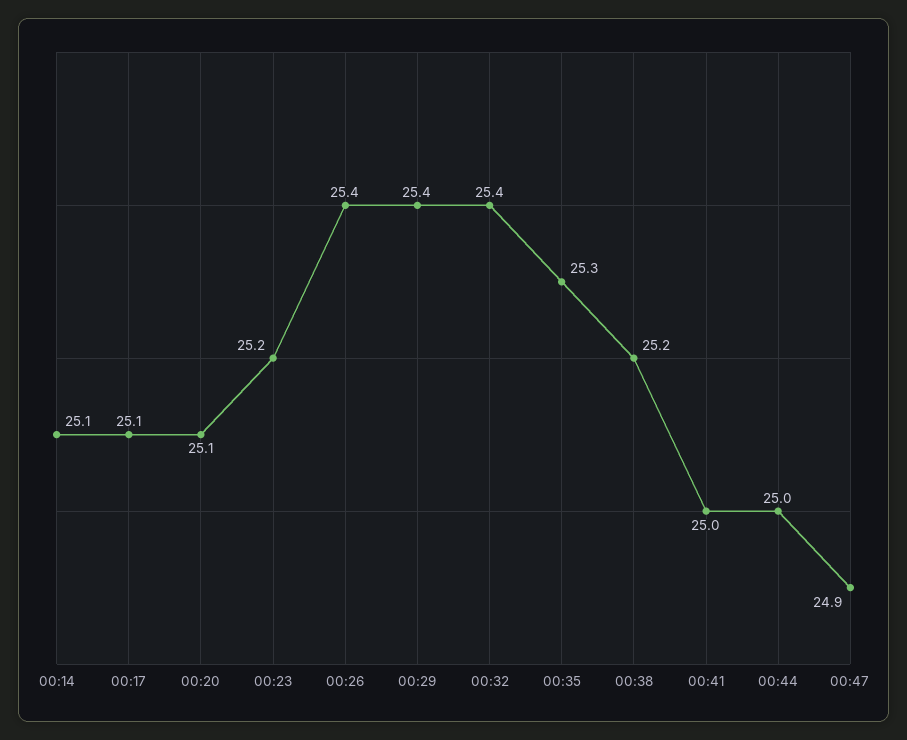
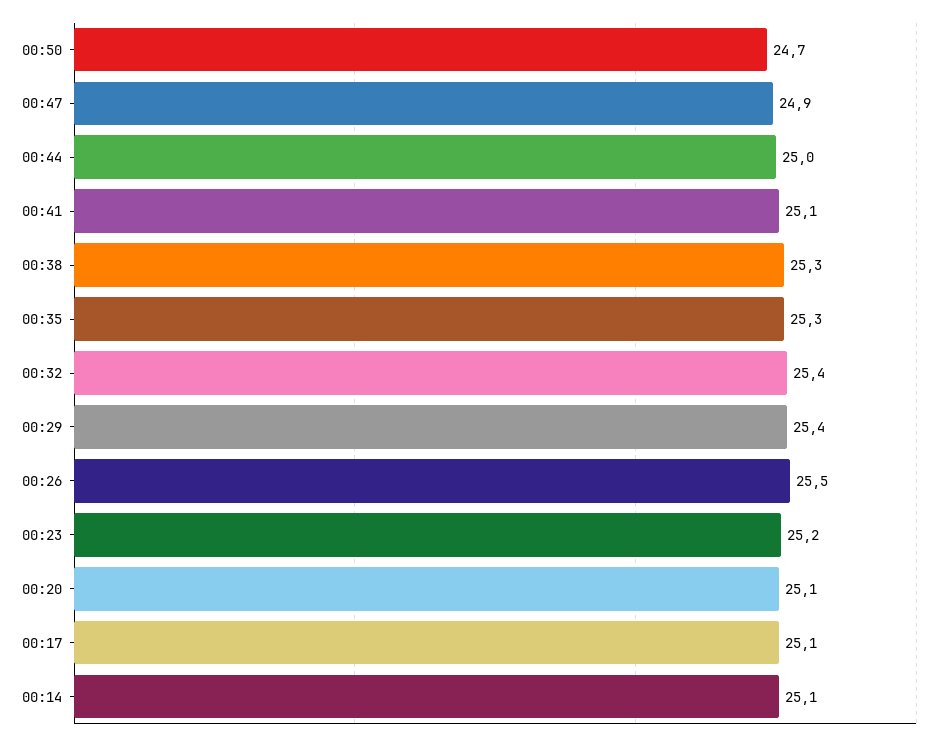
00:26: 25.4 -> 25.5
00:38: 25.2 -> 25.3
00:41: 25 -> 25.1
00:50: none -> 24.7

